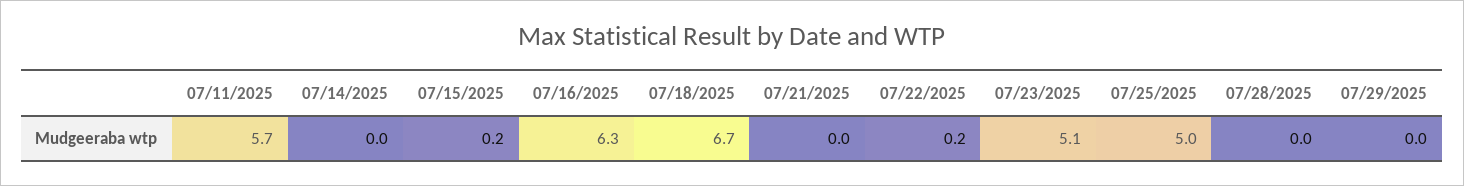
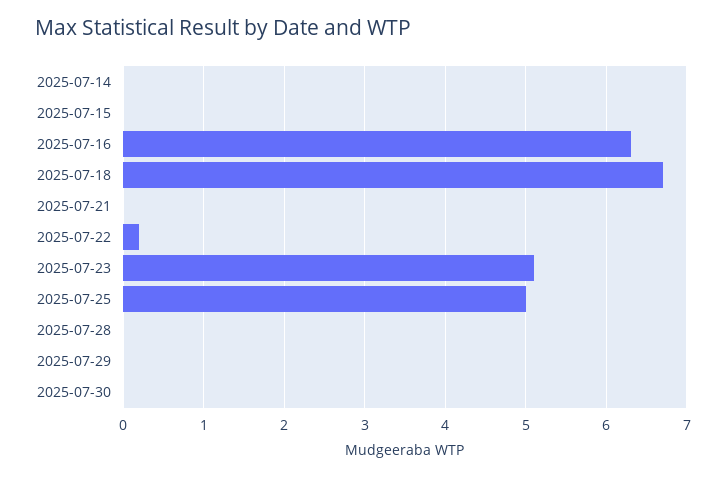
07/11/2025: 5.7 -> none
07/15/2025: 0.2 -> 0
2025-07-30: none -> 0

